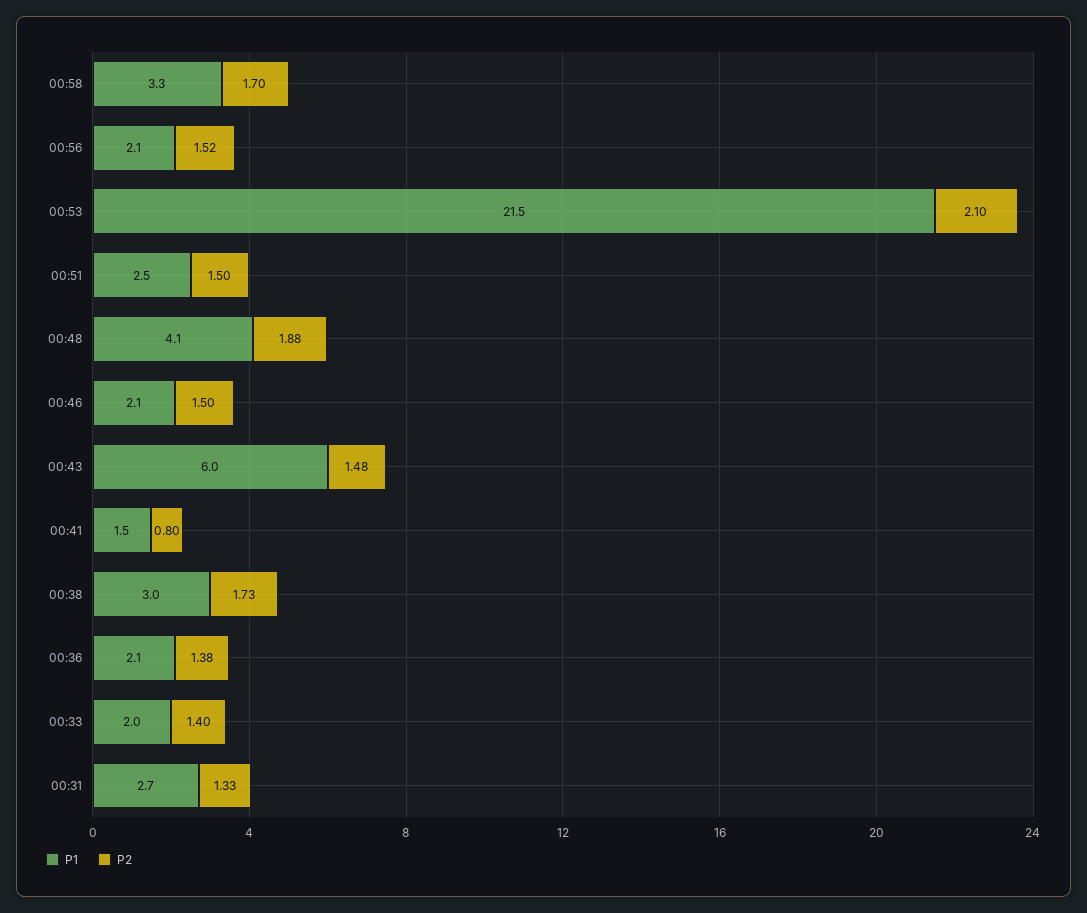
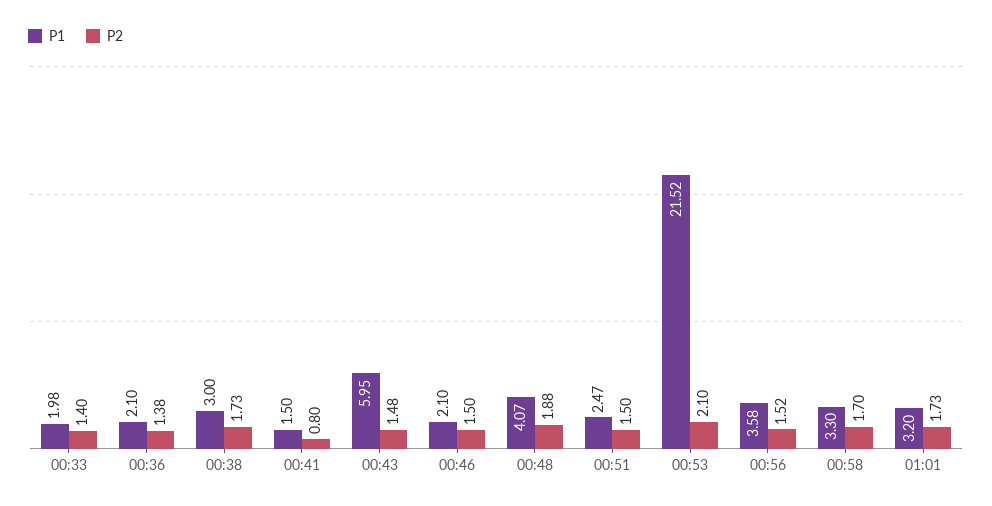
P1, 00:56: 2.1 -> 3.58
P1, 00:31: 2.7 -> none
P2, 00:31: 1.33 -> none
P1, 01:01: none -> 3.2
P2, 01:01: none -> 1.73

